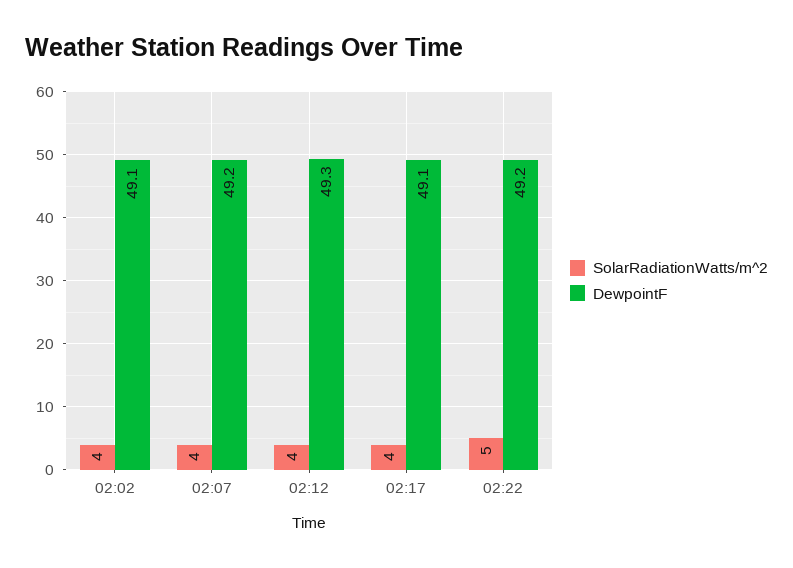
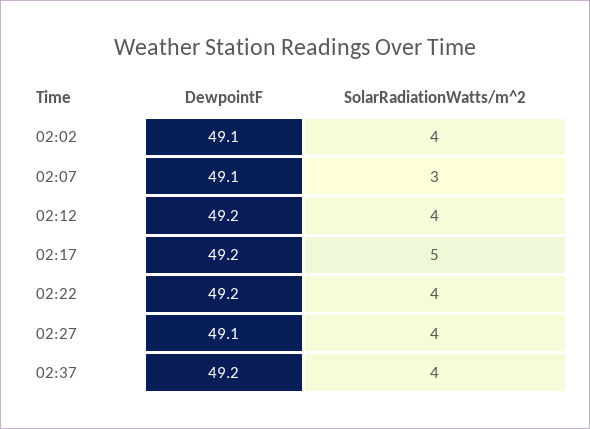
SolarRadiationWatts/m^2, 02:07: 4 -> 3
DewpointF, 02:07: 49.2 -> 49.1
DewpointF, 02:12: 49.3 -> 49.2
SolarRadiationWatts/m^2, 02:17: 4 -> 5
DewpointF, 02:17: 49.1 -> 49.2
SolarRadiationWatts/m^2, 02:22: 5 -> 4
DewpointF, 02:27: none -> 49.1
SolarRadiationWatts/m^2, 02:27: none -> 4
DewpointF, 02:37: none -> 49.2
SolarRadiationWatts/m^2, 02:37: none -> 4

